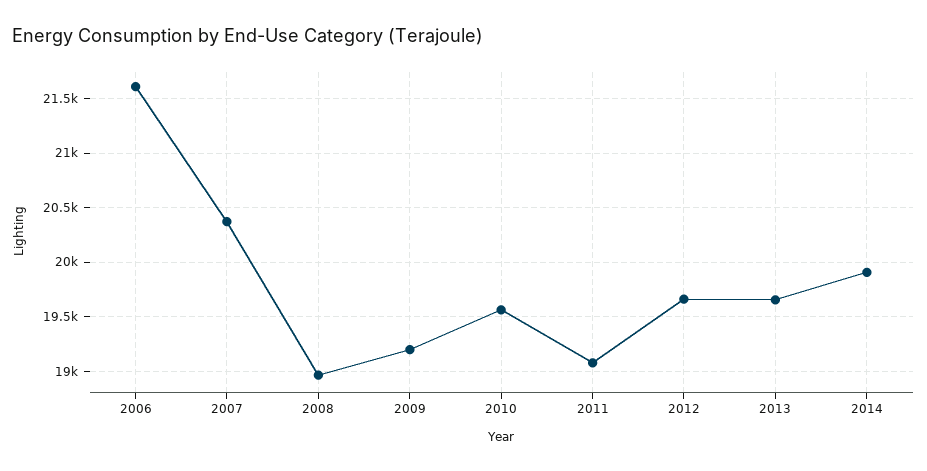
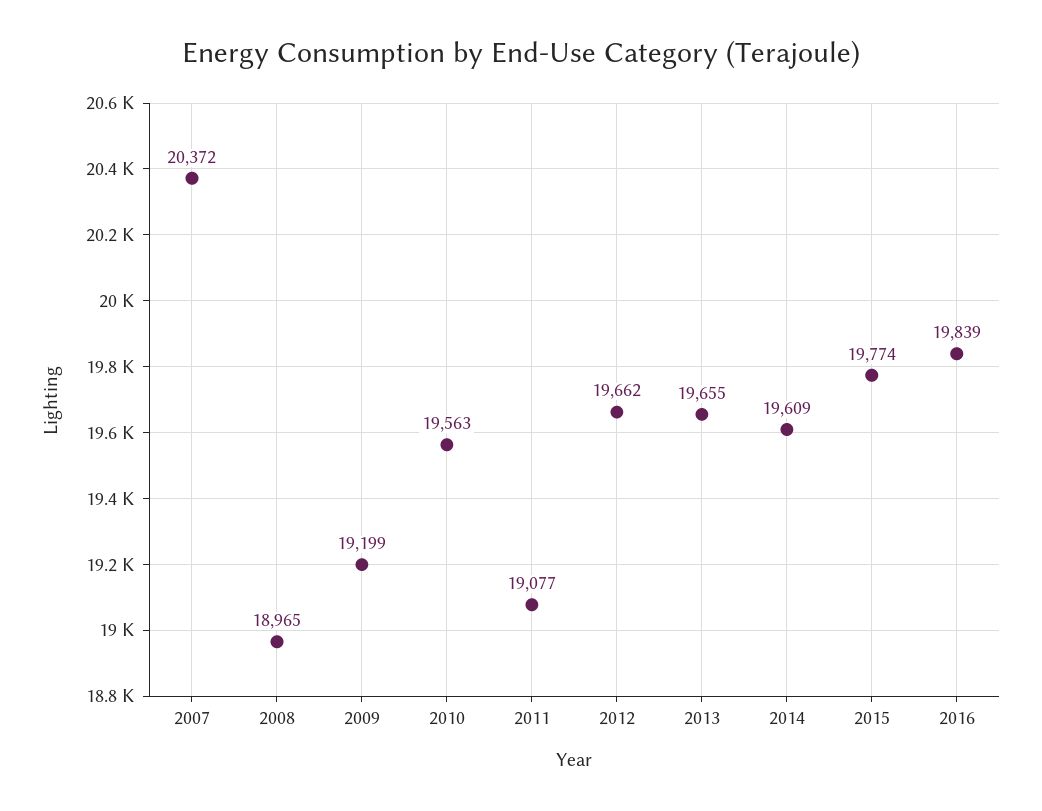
2006: 21600 -> none
2014: 19900 -> 19609
2015: none -> 19774
2016: none -> 19839

